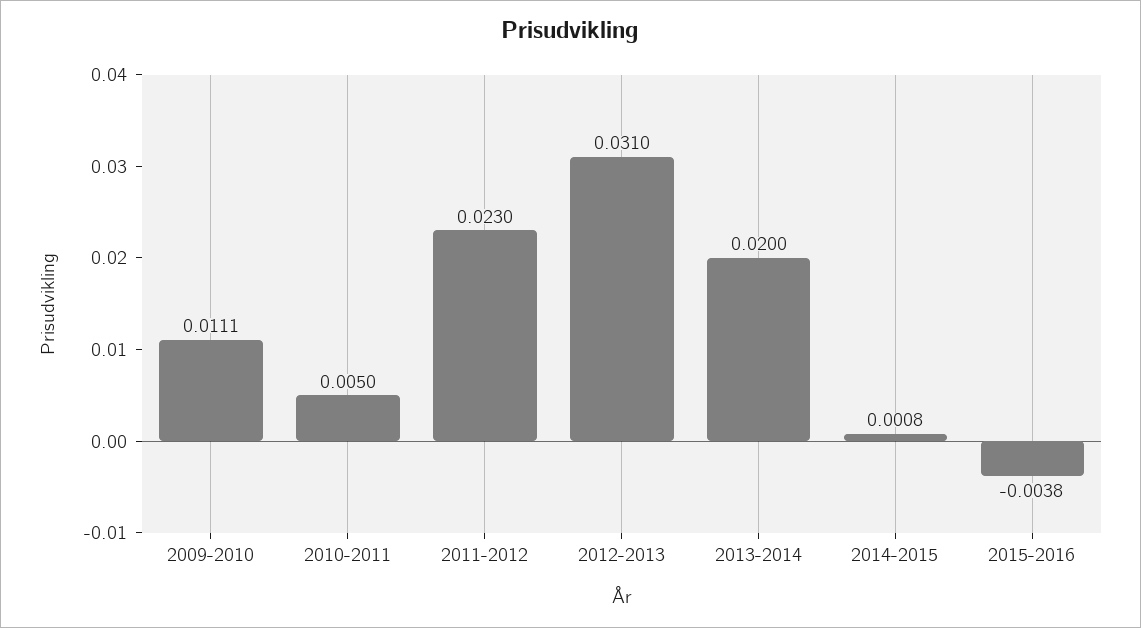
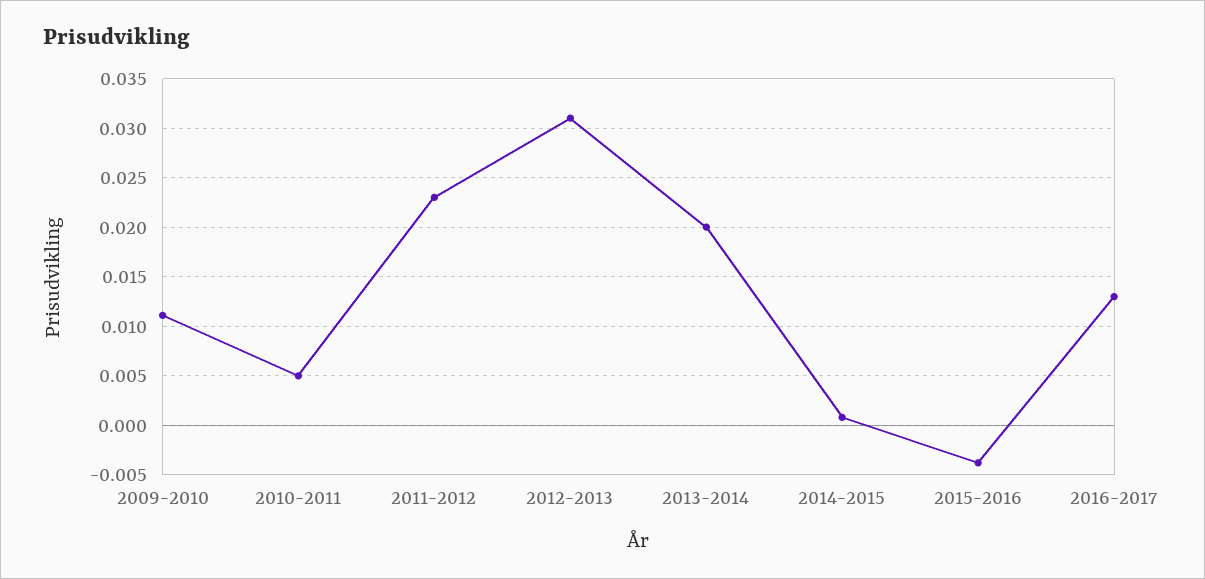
2016-2017: none -> 0.013

